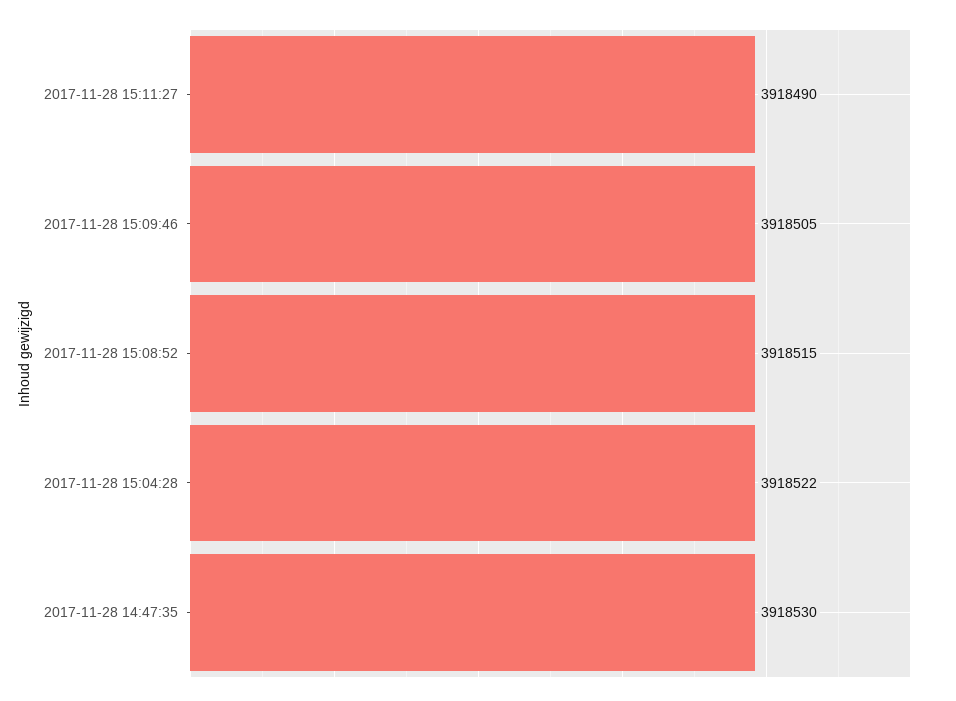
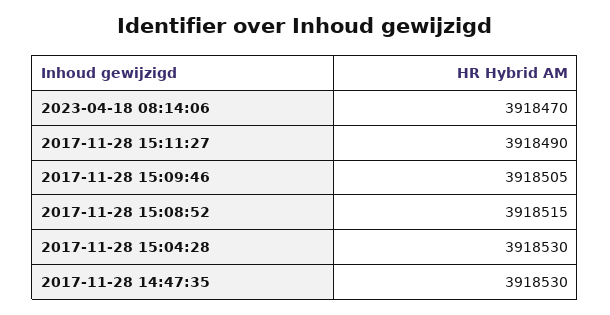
2017-11-28 15:04:28: 3918522 -> 3918530
2023-04-18 08:14:06: none -> 3918470

